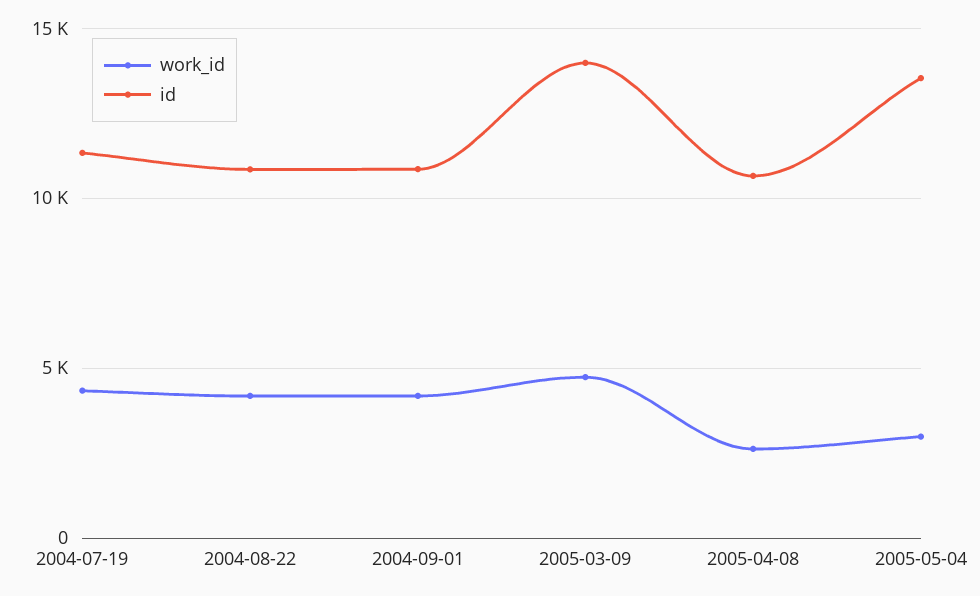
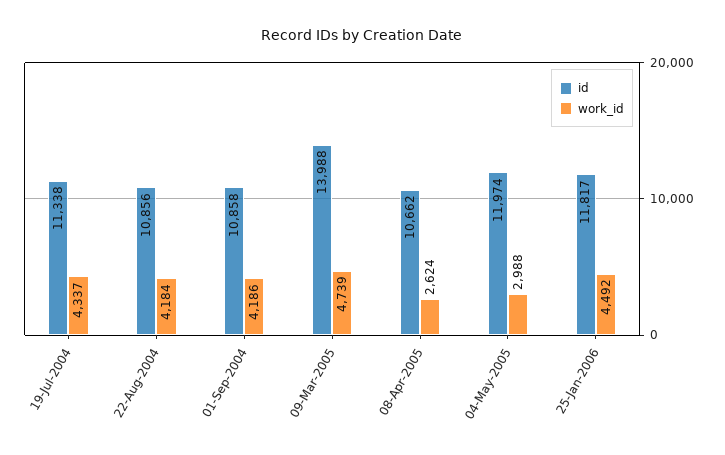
id, 2005-05-04: 13500 -> 11974
id, 25-Jan-2006: none -> 11817
work_id, 25-Jan-2006: none -> 4492

